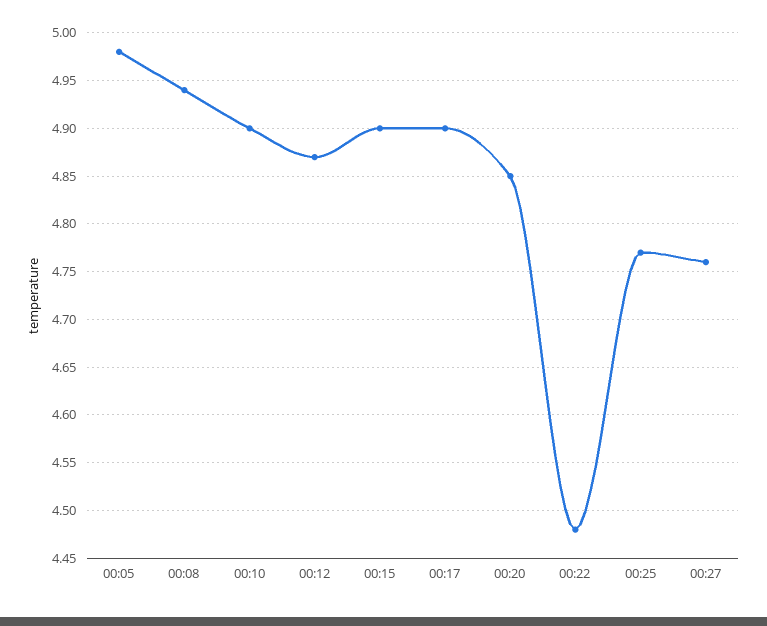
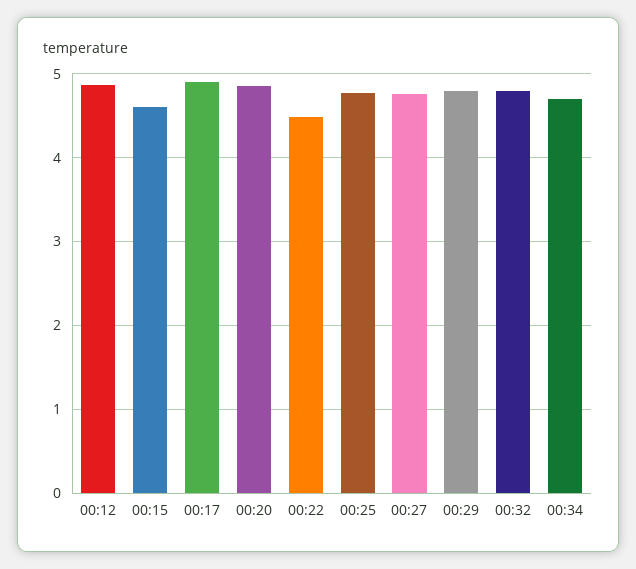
00:05: 4.98 -> none
00:08: 4.94 -> none
00:10: 4.9 -> none
00:15: 4.9 -> 4.6
00:29: none -> 4.8
00:32: none -> 4.8
00:34: none -> 4.7

